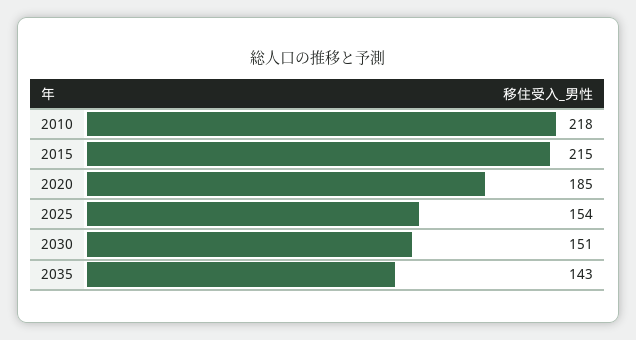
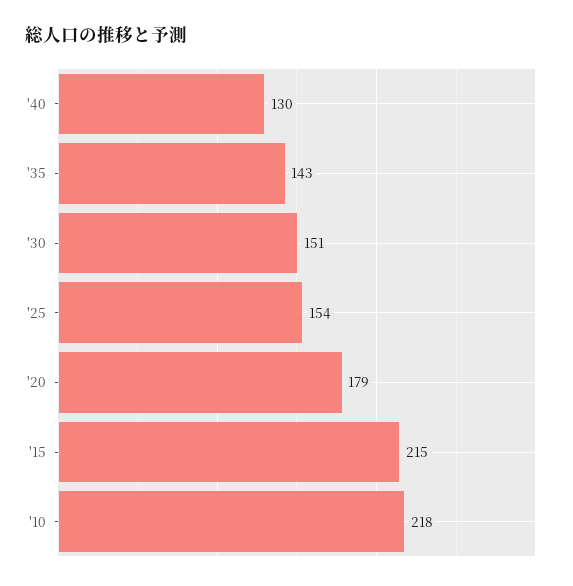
2020: 185 -> 179
'40: none -> 130

